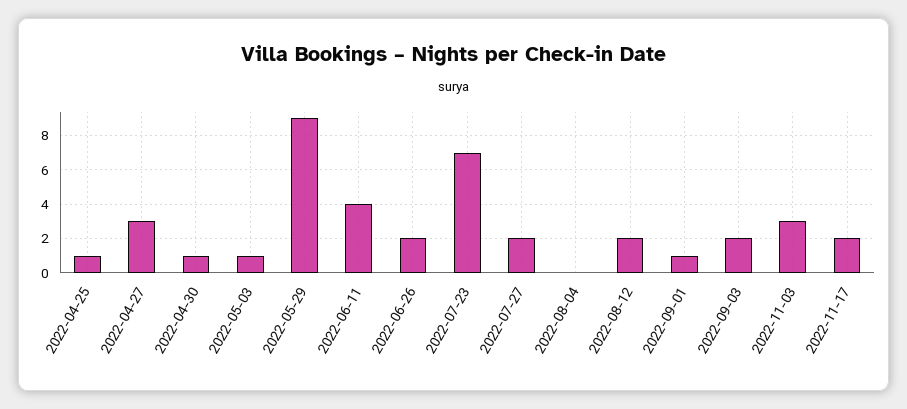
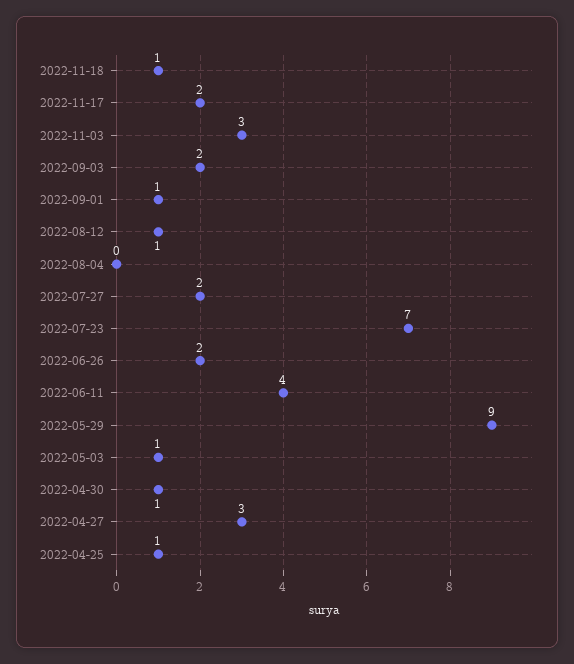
2022-08-12: 2 -> 1
2022-11-18: none -> 1

